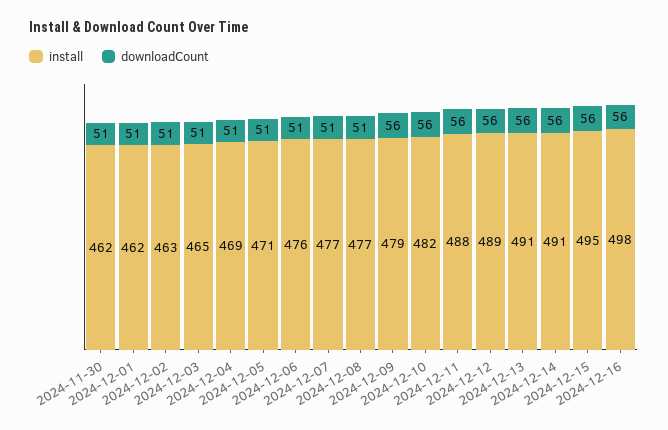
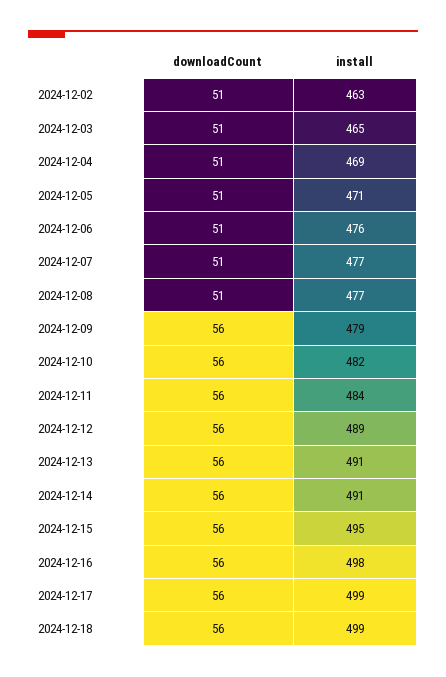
install, 2024-11-30: 462 -> none
downloadCount, 2024-11-30: 51 -> none
install, 2024-12-01: 462 -> none
downloadCount, 2024-12-01: 51 -> none
install, 2024-12-11: 488 -> 484
downloadCount, 2024-12-17: none -> 56
install, 2024-12-17: none -> 499
downloadCount, 2024-12-18: none -> 56
install, 2024-12-18: none -> 499

